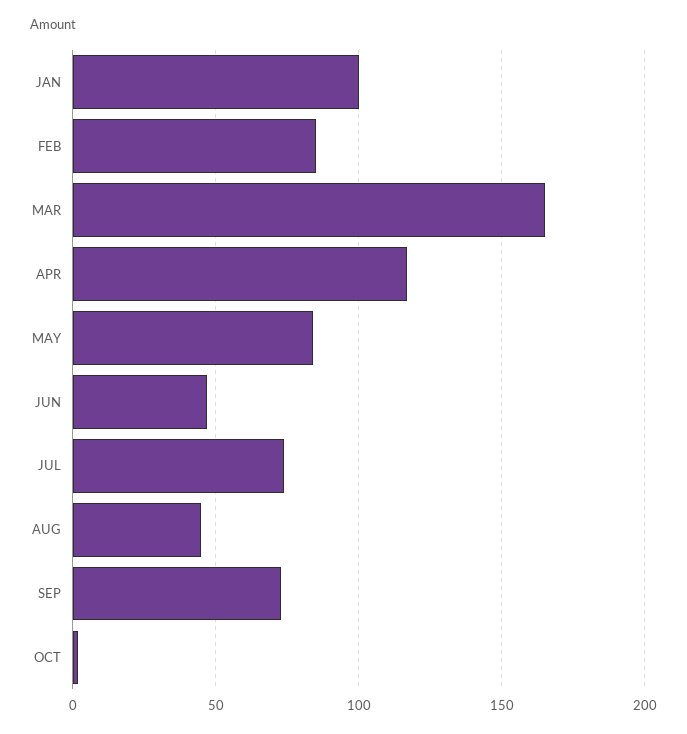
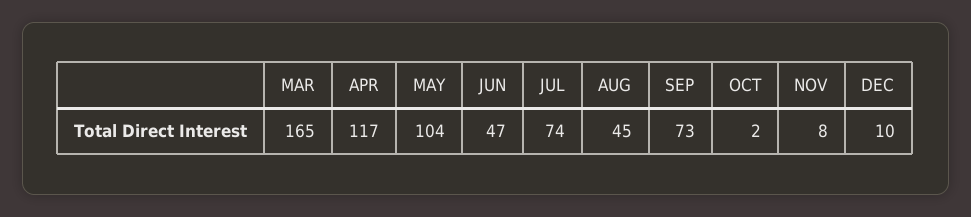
JAN: 100 -> none
FEB: 85 -> none
MAY: 85 -> 104
NOV: none -> 8
DEC: none -> 10

